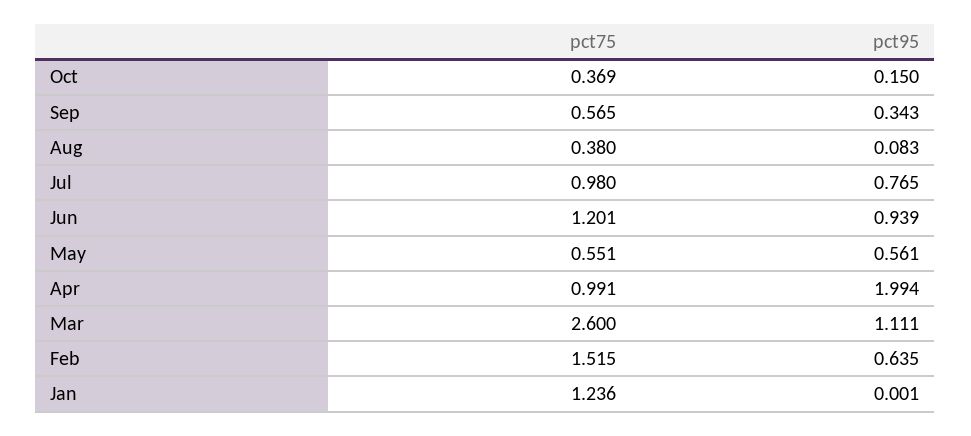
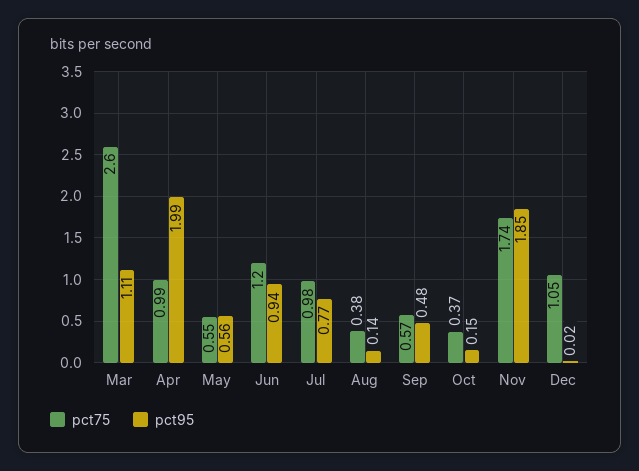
pct95, Sep: 0.343 -> 0.48
pct95, Aug: 0.083 -> 0.14
pct75, Feb: 1.515 -> none
pct95, Feb: 0.635 -> none
pct75, Jan: 1.236 -> none
pct95, Jan: 0.001 -> none
pct75, Nov: none -> 1.74
pct95, Nov: none -> 1.85
pct75, Dec: none -> 1.05
pct95, Dec: none -> 0.02

